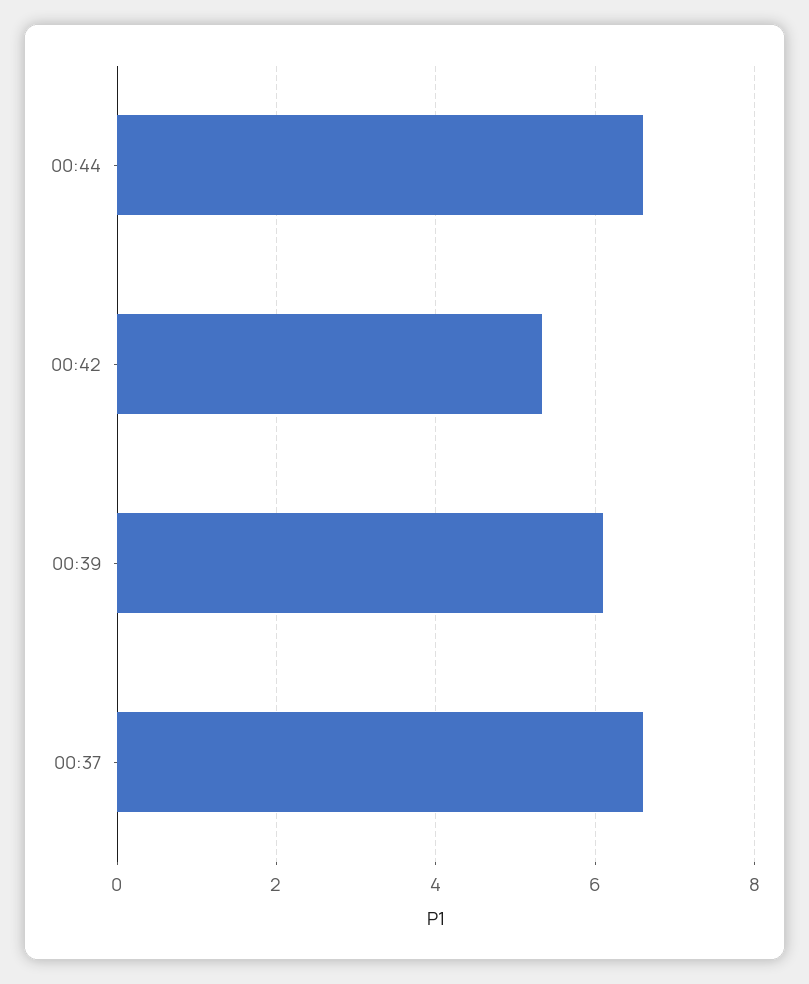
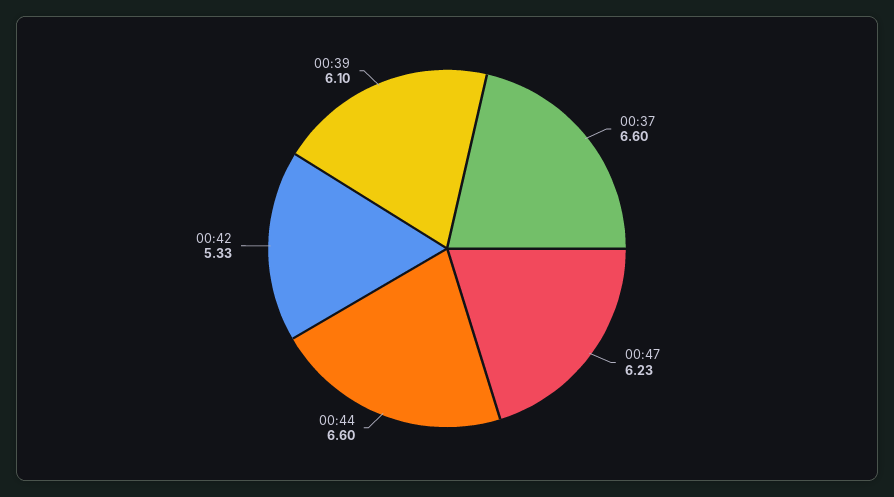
00:47: none -> 6.23

